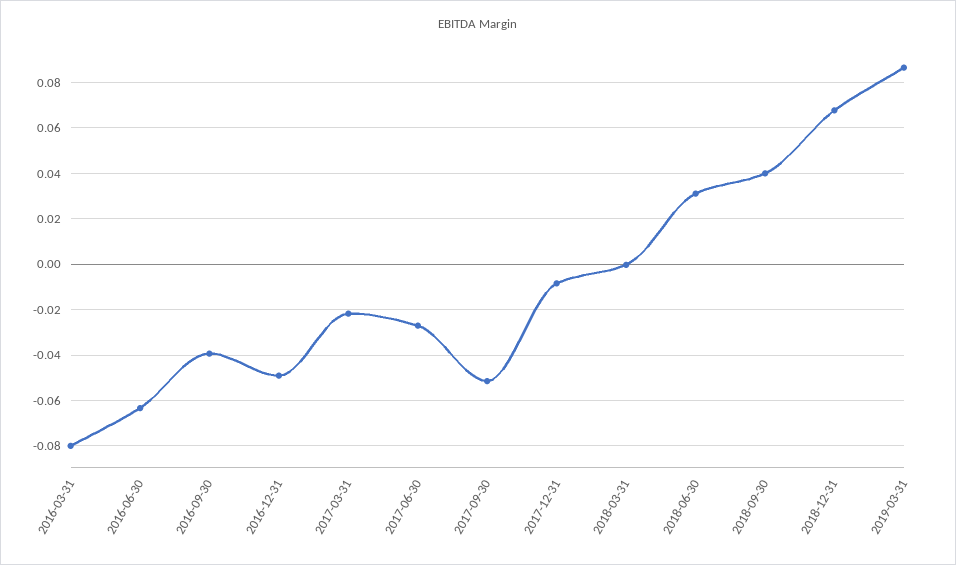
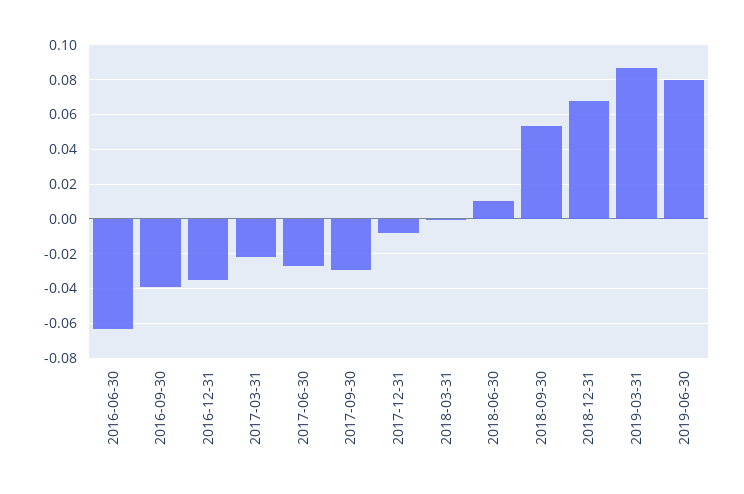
2016-03-31: -0.08 -> none
2016-12-31: -0.05 -> -0.035
2017-09-30: -0.05 -> -0.03
2018-06-30: 0.03 -> 0.01
2018-09-30: 0.04 -> 0.055
2019-06-30: none -> 0.08

